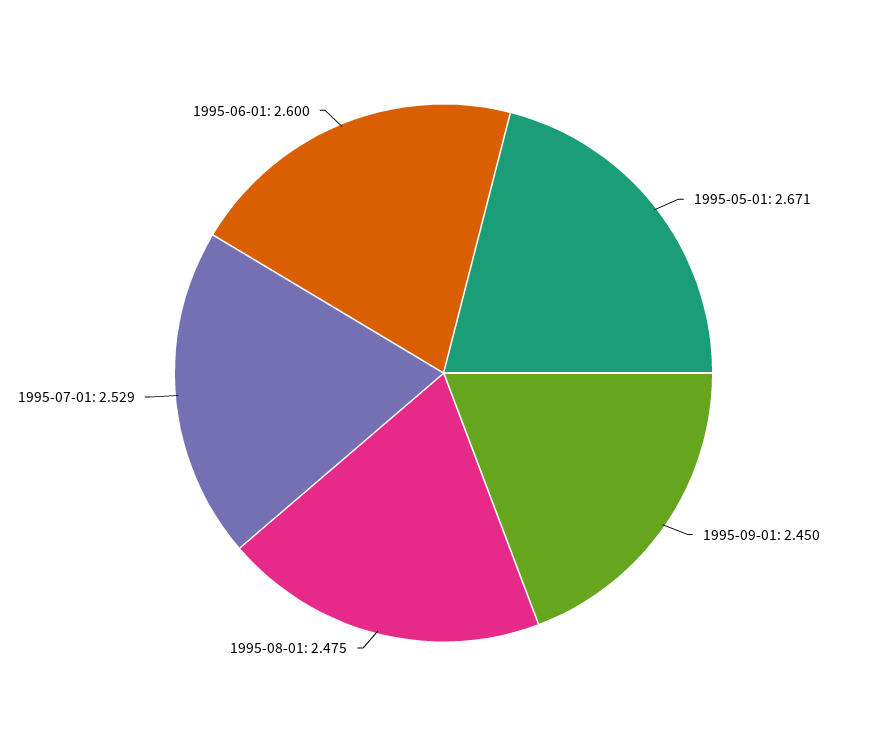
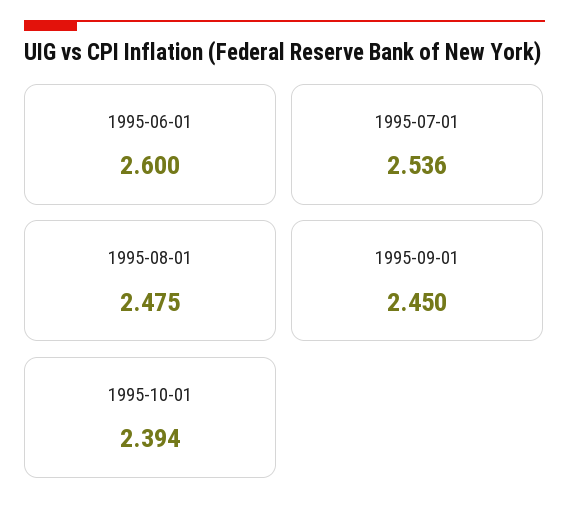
1995-05-01: 2.671 -> none
1995-07-01: 2.529 -> 2.536
1995-10-01: none -> 2.394

